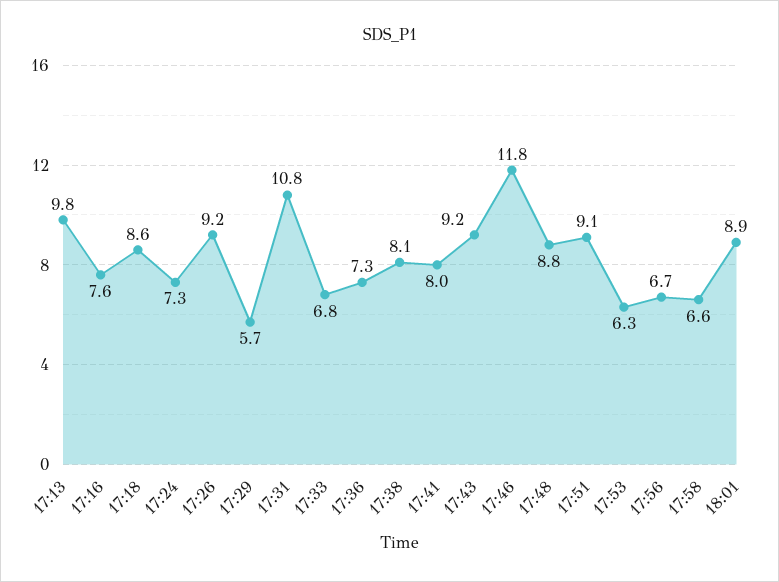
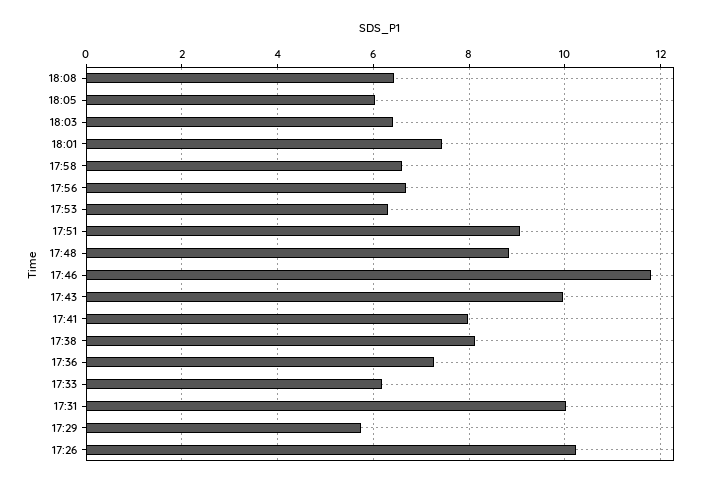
17:13: 9.8 -> none
17:16: 7.6 -> none
17:18: 8.6 -> none
17:24: 7.3 -> none
17:26: 9.2 -> 10.2
17:31: 10.8 -> 10
17:33: 6.8 -> 6.2
17:43: 9.2 -> 10
18:01: 8.9 -> 7.4
18:08: none -> 6.4
18:05: none -> 6
18:03: none -> 6.4

